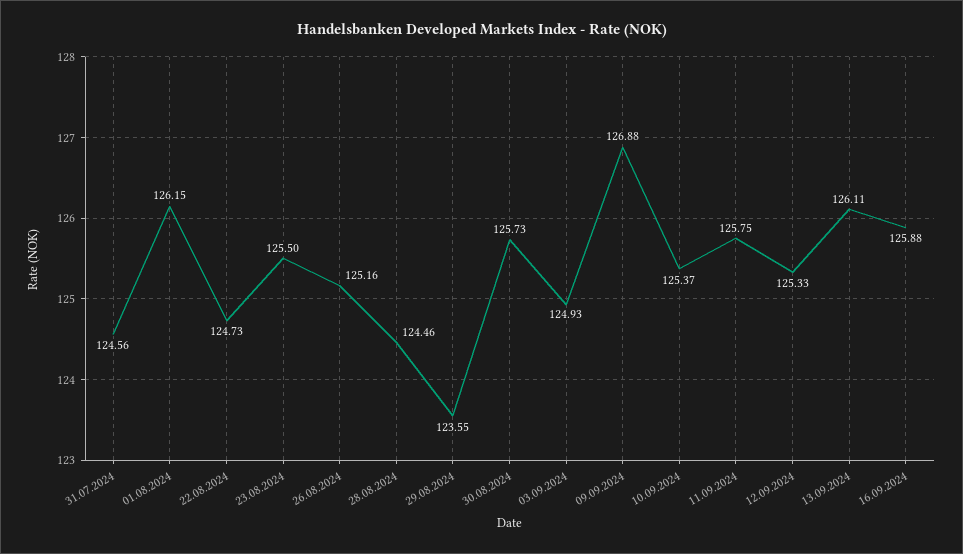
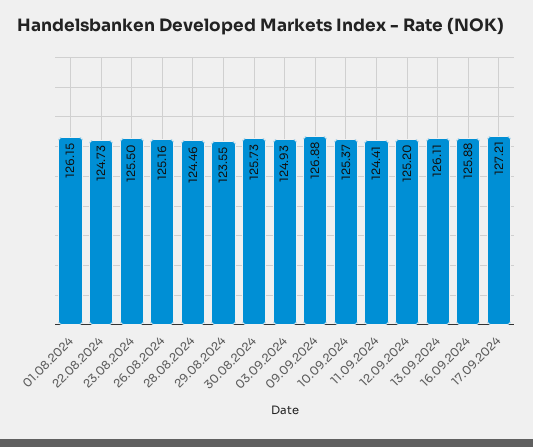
31.07.2024: 124.56 -> none
11.09.2024: 125.75 -> 124.41
12.09.2024: 125.33 -> 125.2
17.09.2024: none -> 127.21

